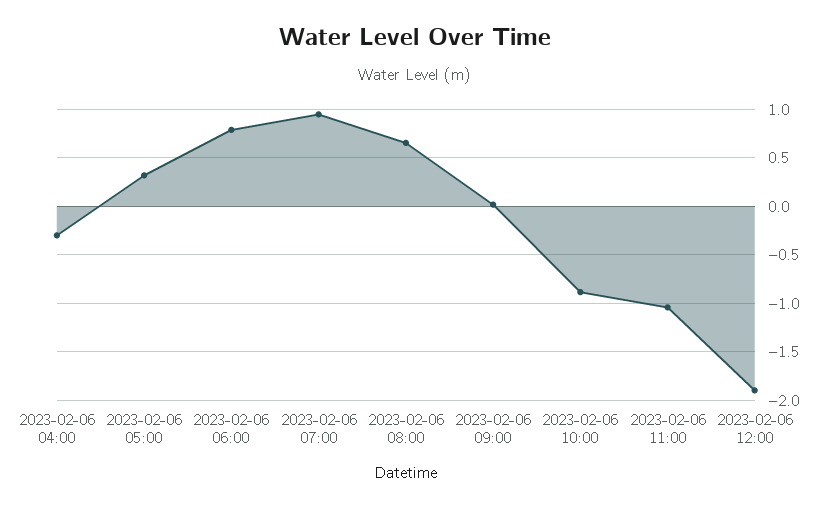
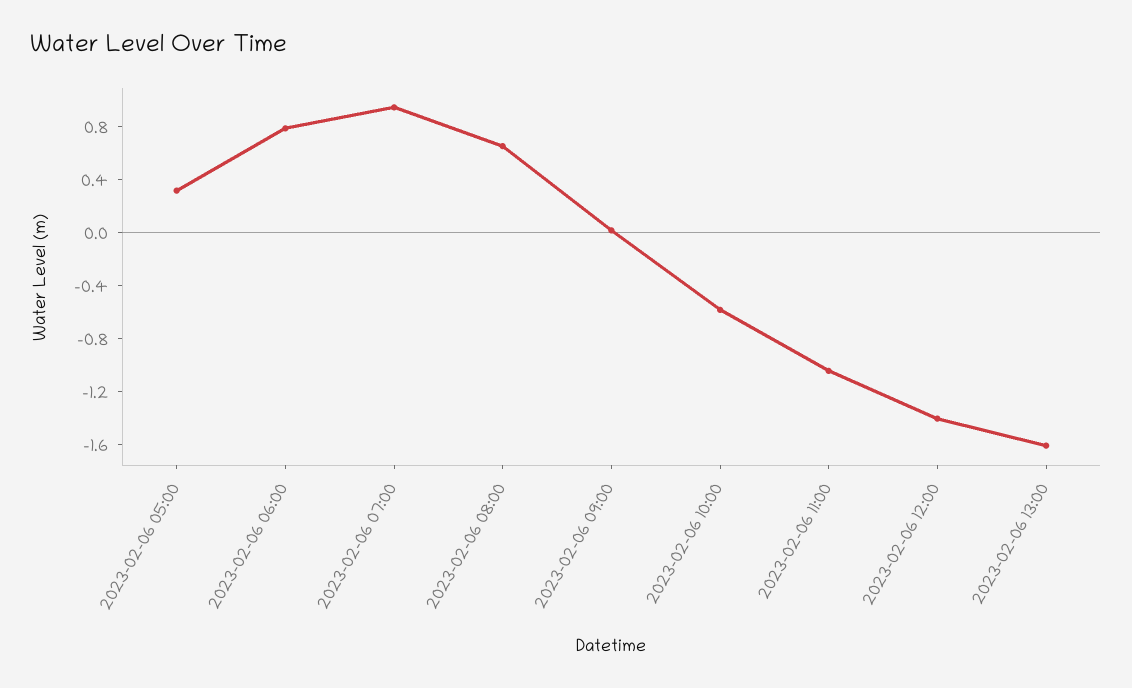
2023-02-06 04:00: -0.3 -> none
2023-02-06 10:00: -0.9 -> -0.6
2023-02-06 12:00: -1.9 -> -1.4
2023-02-06 13:00: none -> -1.6

